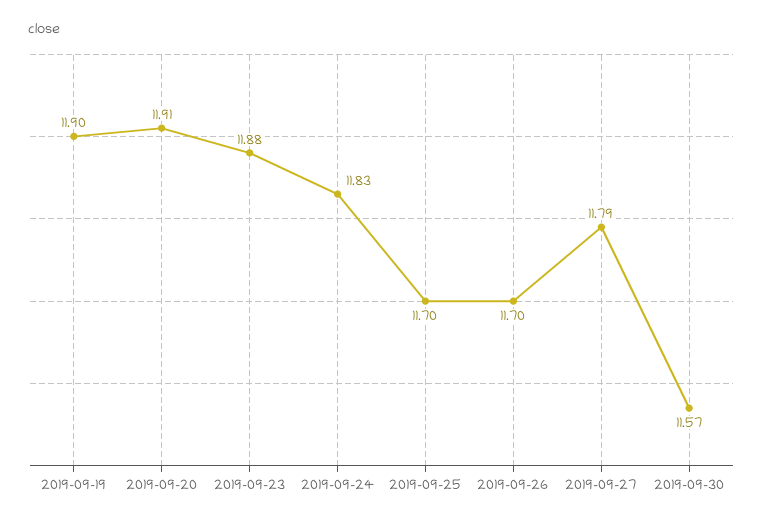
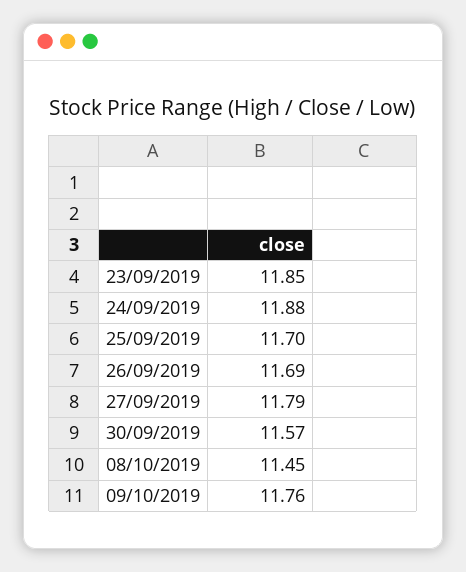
2019-09-19: 11.9 -> none
2019-09-20: 11.91 -> none
2019-09-23: 11.88 -> 11.85
2019-09-24: 11.83 -> 11.88
2019-09-26: 11.7 -> 11.69
08/10/2019: none -> 11.45
09/10/2019: none -> 11.76

